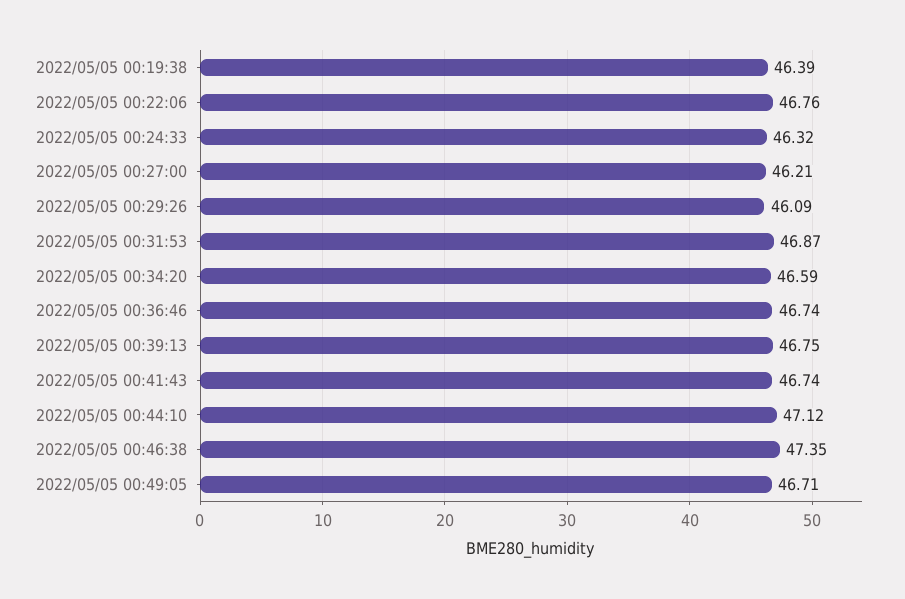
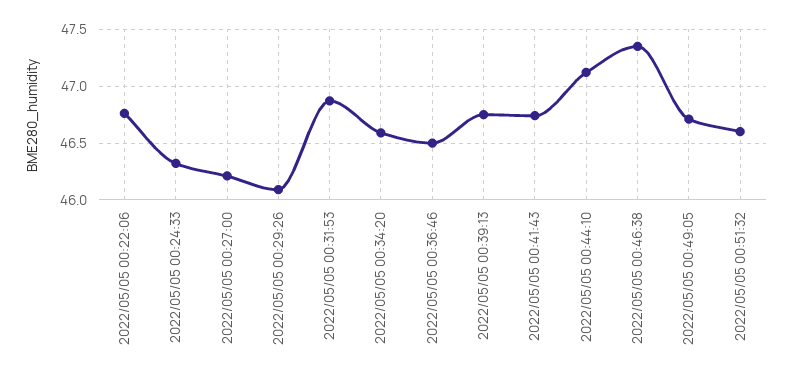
2022/05/05 00:19:38: 46.39 -> none
2022/05/05 00:36:46: 46.74 -> 46.5
2022/05/05 00:51:32: none -> 46.6

